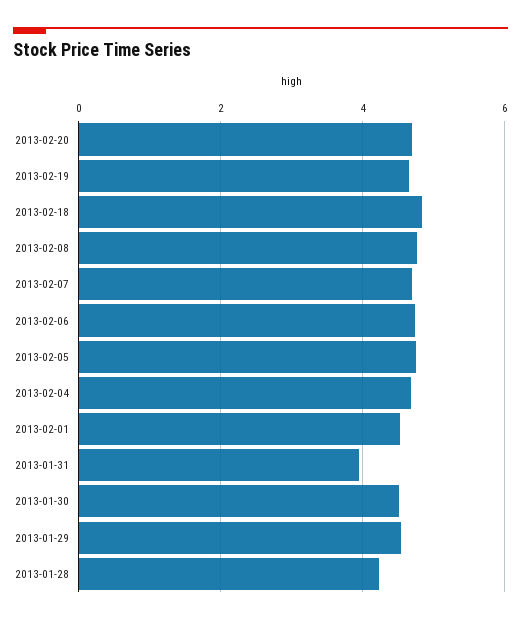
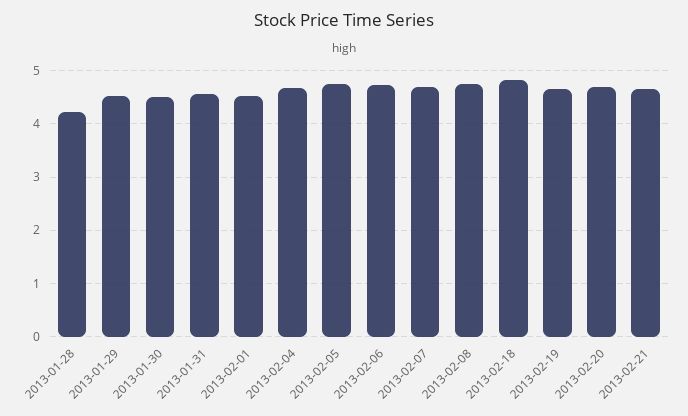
2013-01-31: 4 -> 4.6
2013-02-21: none -> 4.6

